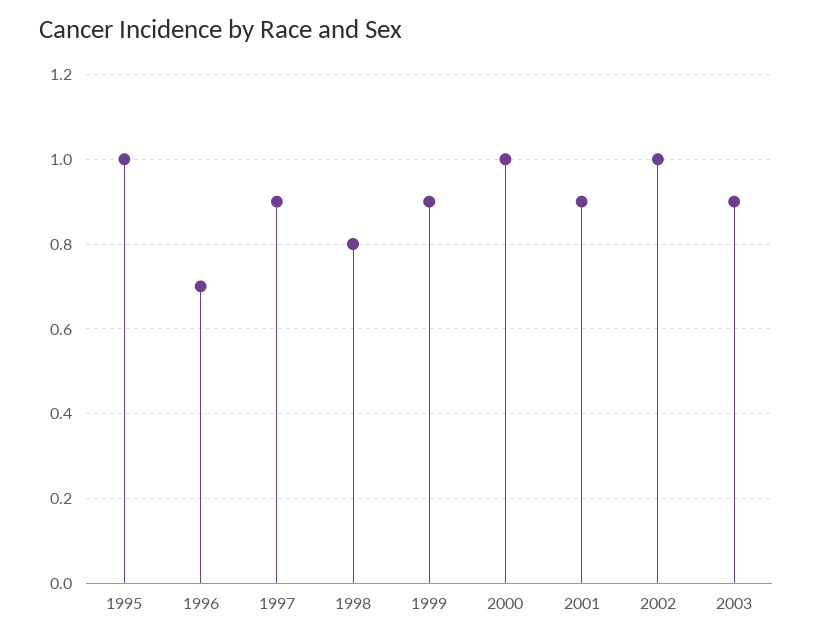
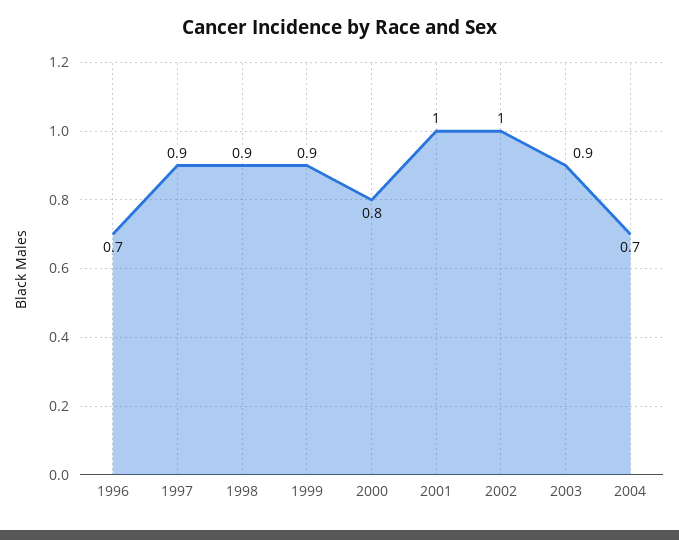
1995: 1 -> none
1998: 0.8 -> 0.9
2000: 1 -> 0.8
2001: 0.9 -> 1
2004: none -> 0.7

